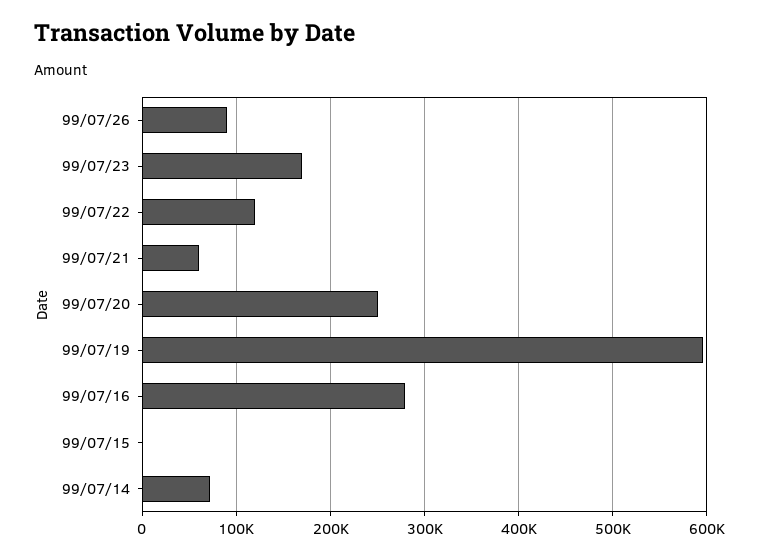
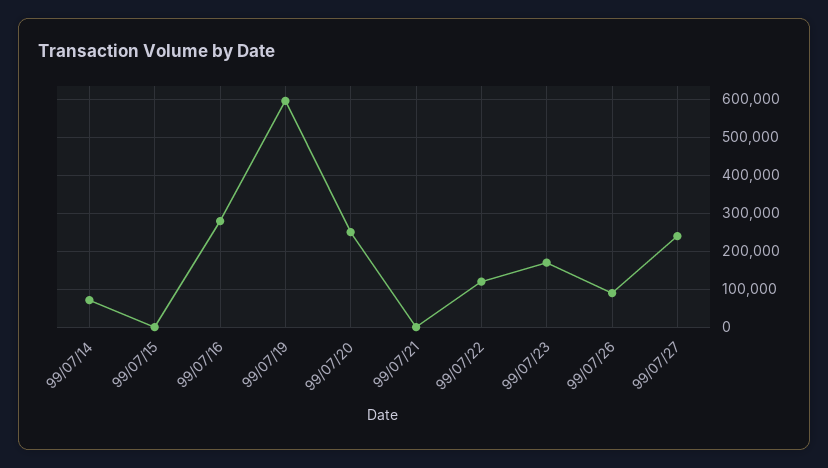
99/07/21: 60000 -> 0
99/07/27: none -> 240000

